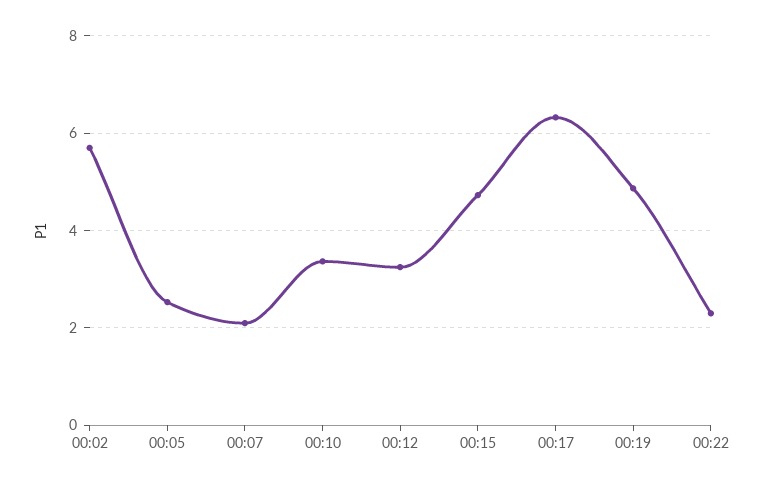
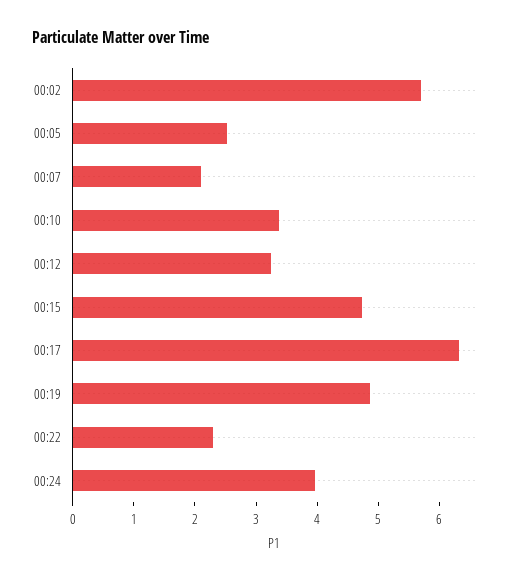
00:24: none -> 4

